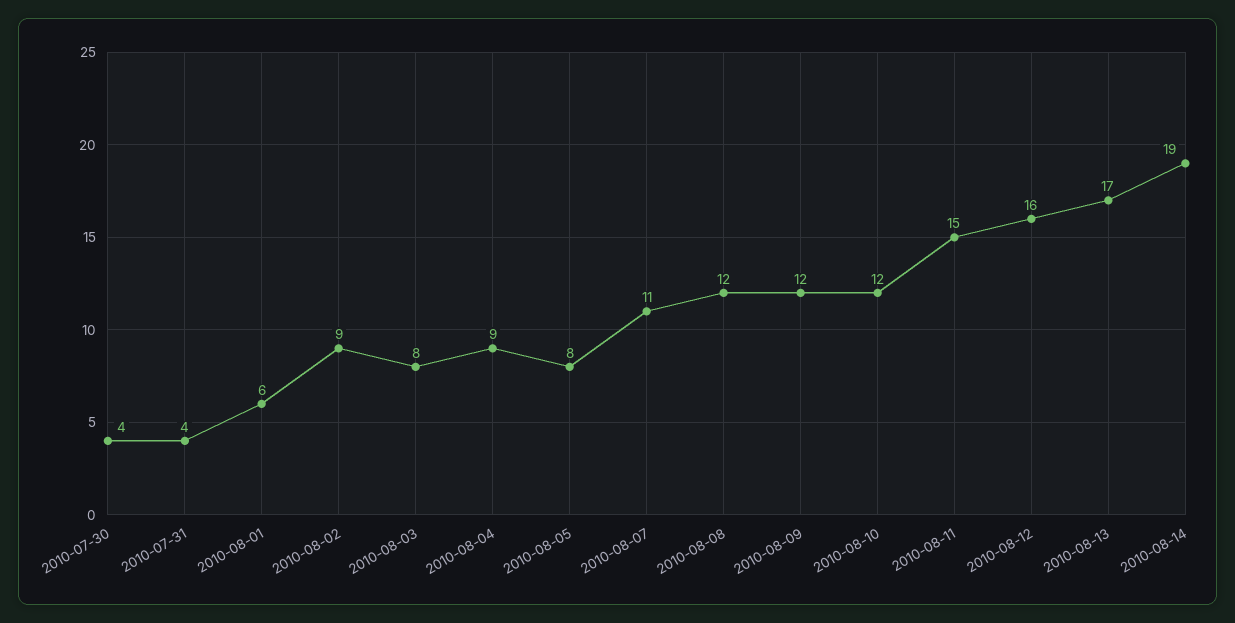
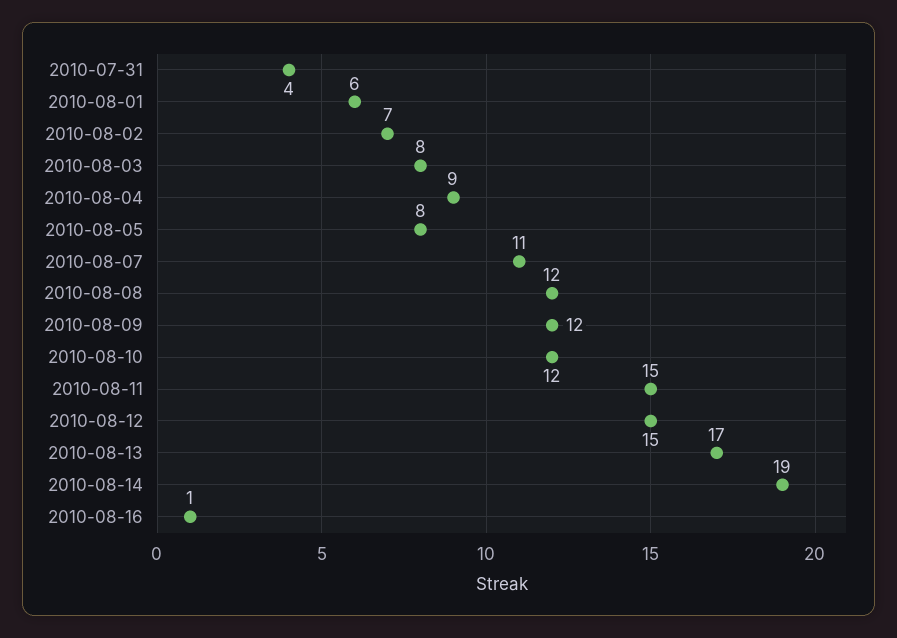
2010-07-30: 4 -> none
2010-08-02: 9 -> 7
2010-08-12: 16 -> 15
2010-08-16: none -> 1

